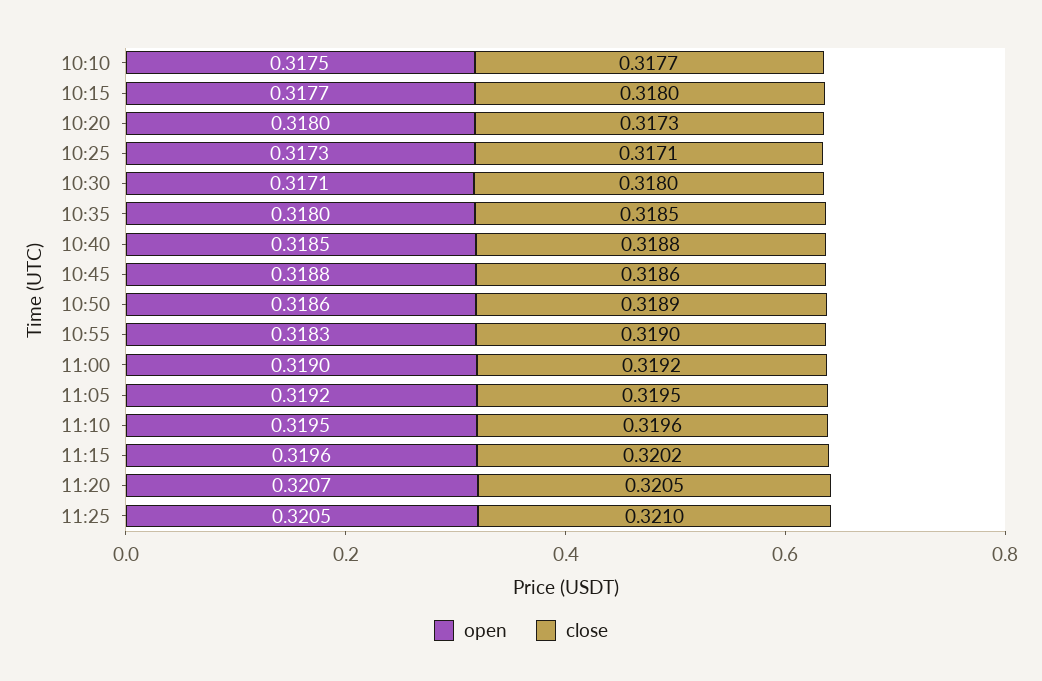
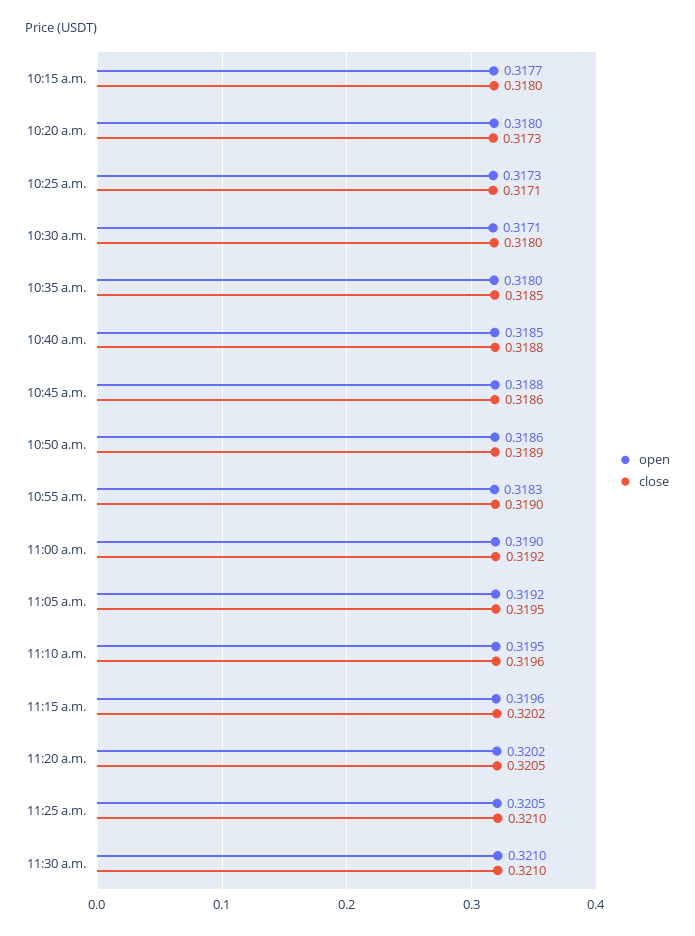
open, 10:10: 0.3175 -> none
close, 10:10: 0.3177 -> none
open, 11:20: 0.3207 -> 0.3202
open, 11:30 a.m.: none -> 0.321
close, 11:30 a.m.: none -> 0.321

